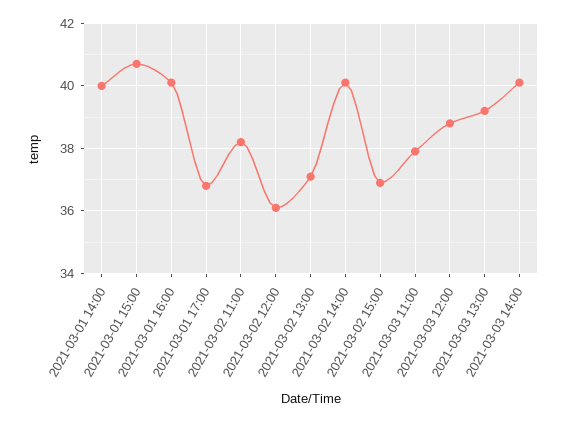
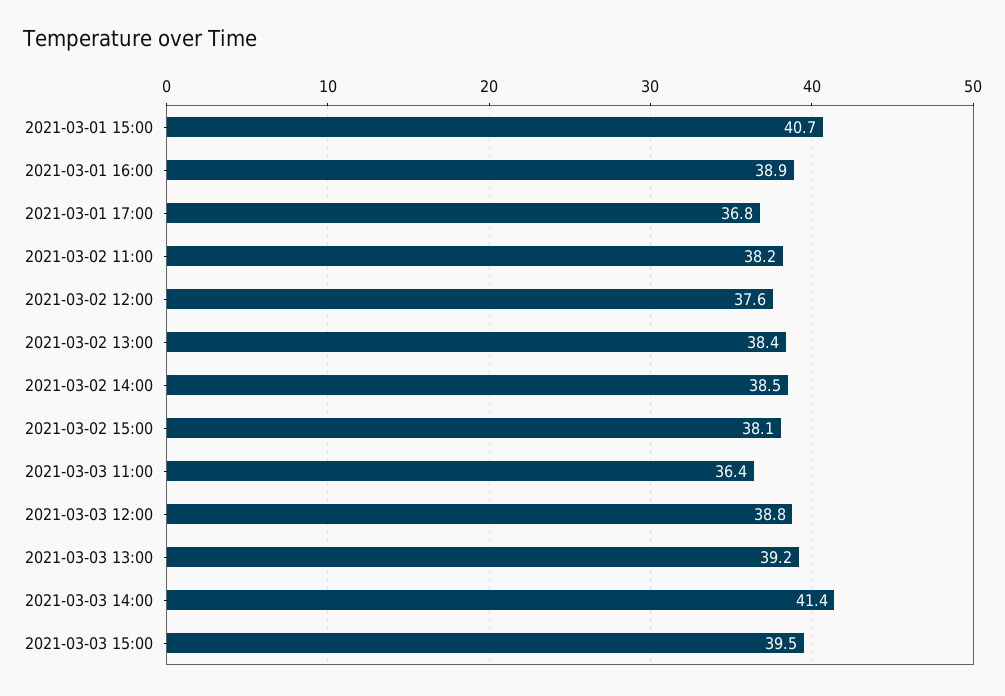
2021-03-01 14:00: 40 -> none
2021-03-01 16:00: 40 -> 38.9
2021-03-02 12:00: 36 -> 37.6
2021-03-02 13:00: 37 -> 38.4
2021-03-02 14:00: 40 -> 38.5
2021-03-02 15:00: 37 -> 38.1
2021-03-03 11:00: 38 -> 36.4
2021-03-03 14:00: 40 -> 41.4
2021-03-03 15:00: none -> 39.5

